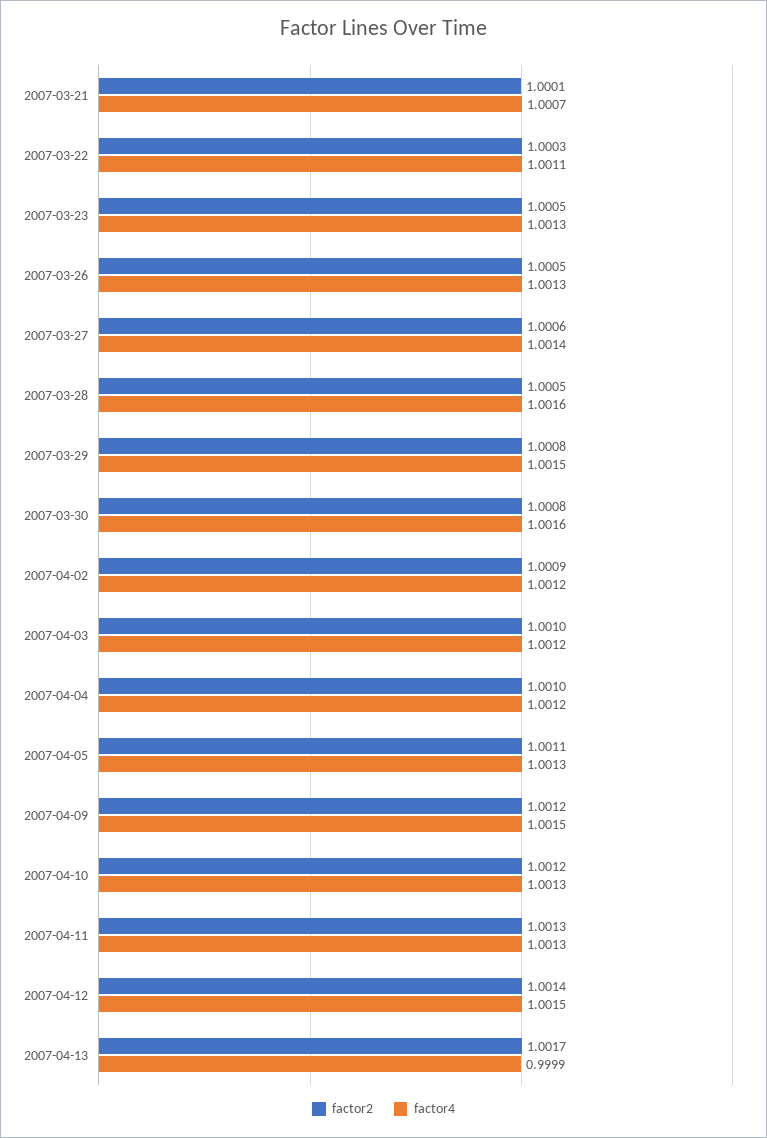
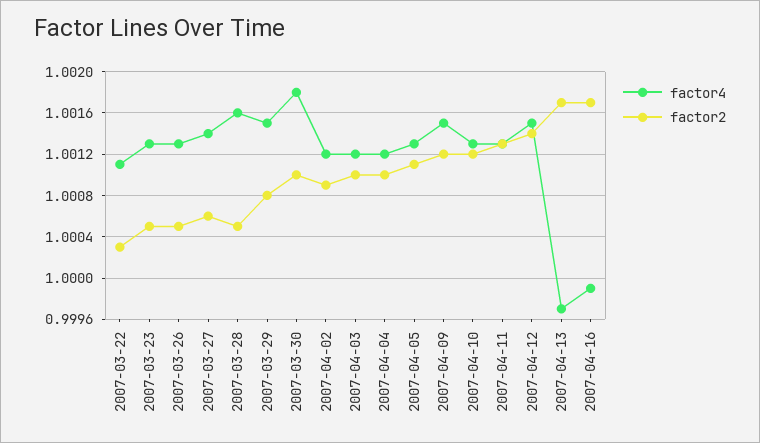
factor2, 2007-03-21: 1.0001 -> none
factor4, 2007-03-21: 1.0007 -> none
factor2, 2007-03-30: 1.0008 -> 1.001
factor4, 2007-03-30: 1.0016 -> 1.0018
factor4, 2007-04-13: 0.9999 -> 0.9997
factor4, 2007-04-16: none -> 0.9999
factor2, 2007-04-16: none -> 1.0017

